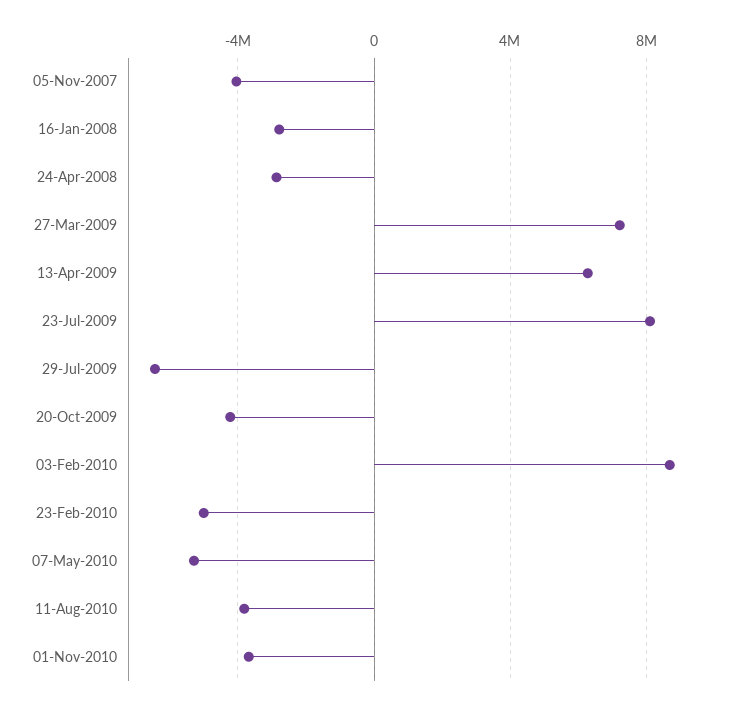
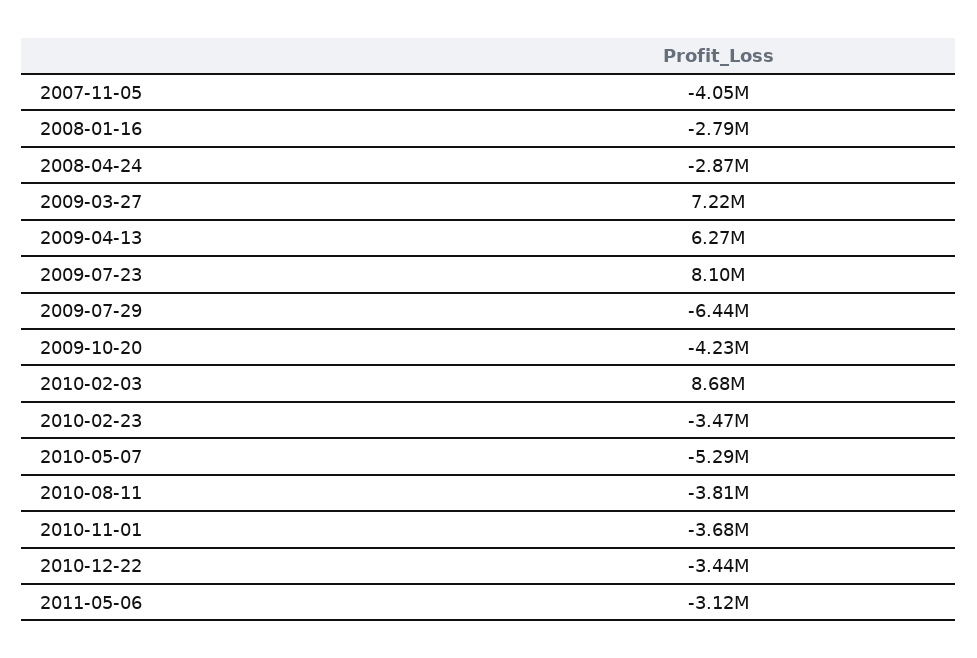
23-Feb-2010: -5000000 -> -3470000
2010-12-22: none -> -3440000
2011-05-06: none -> -3120000

